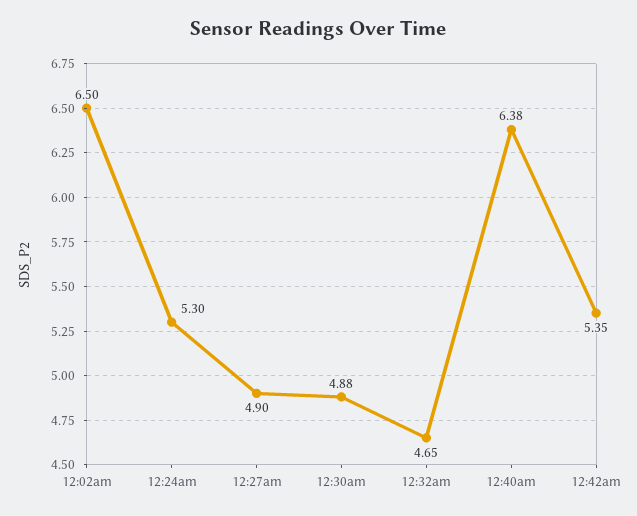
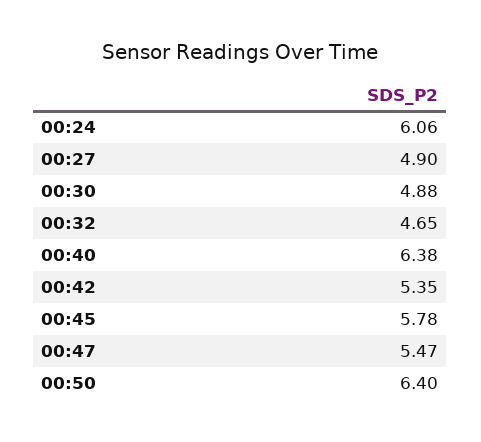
12:02am: 6.5 -> none
12:24am: 5.3 -> 6.06
00:45: none -> 5.78
00:47: none -> 5.47
00:50: none -> 6.4

